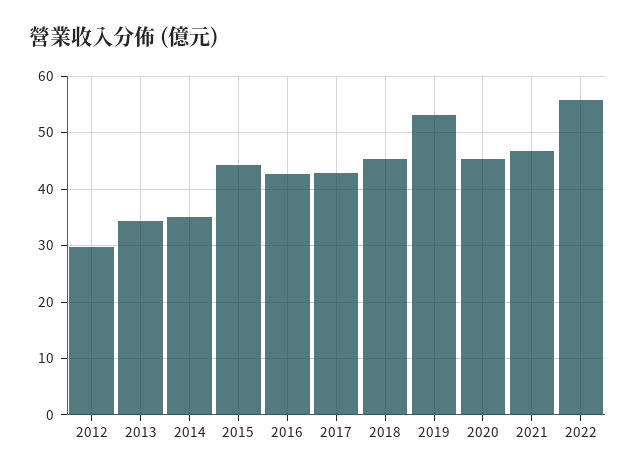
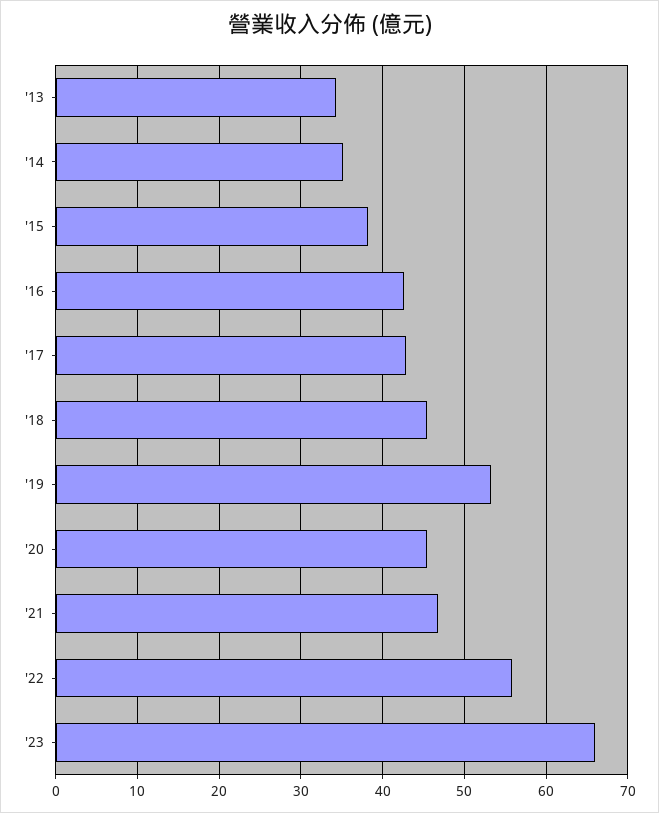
2012: 30 -> none
2015: 44 -> 38
'23: none -> 66

